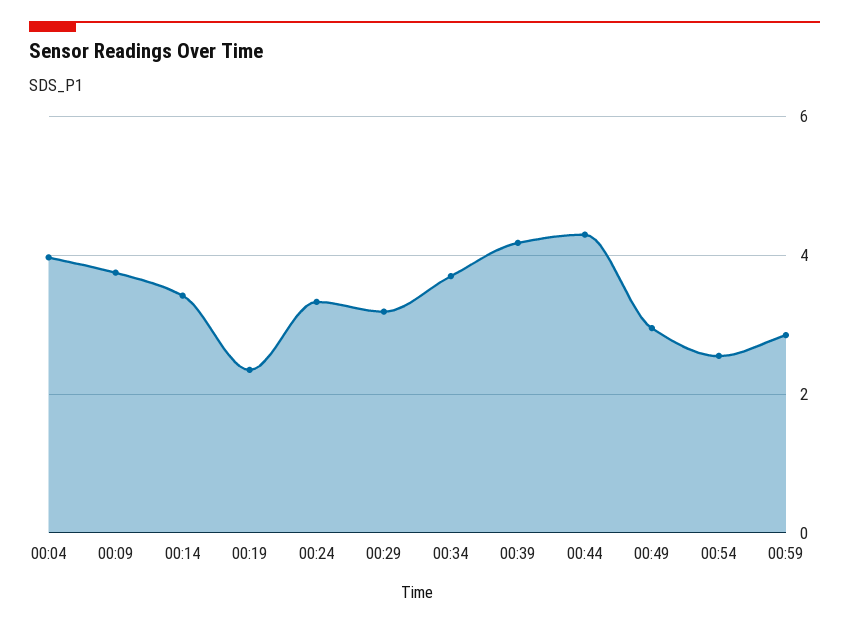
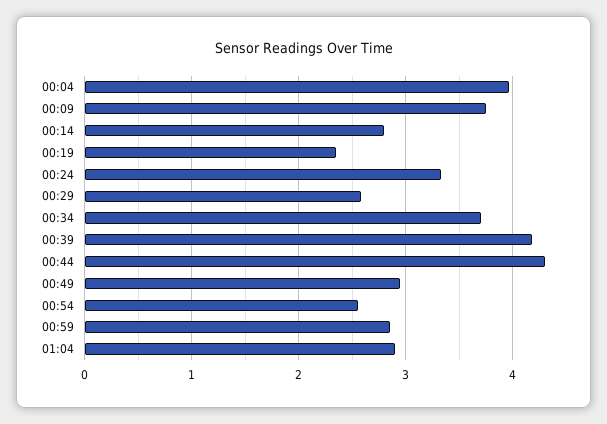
00:14: 3.4 -> 2.8
00:29: 3.2 -> 2.6
01:04: none -> 2.9

